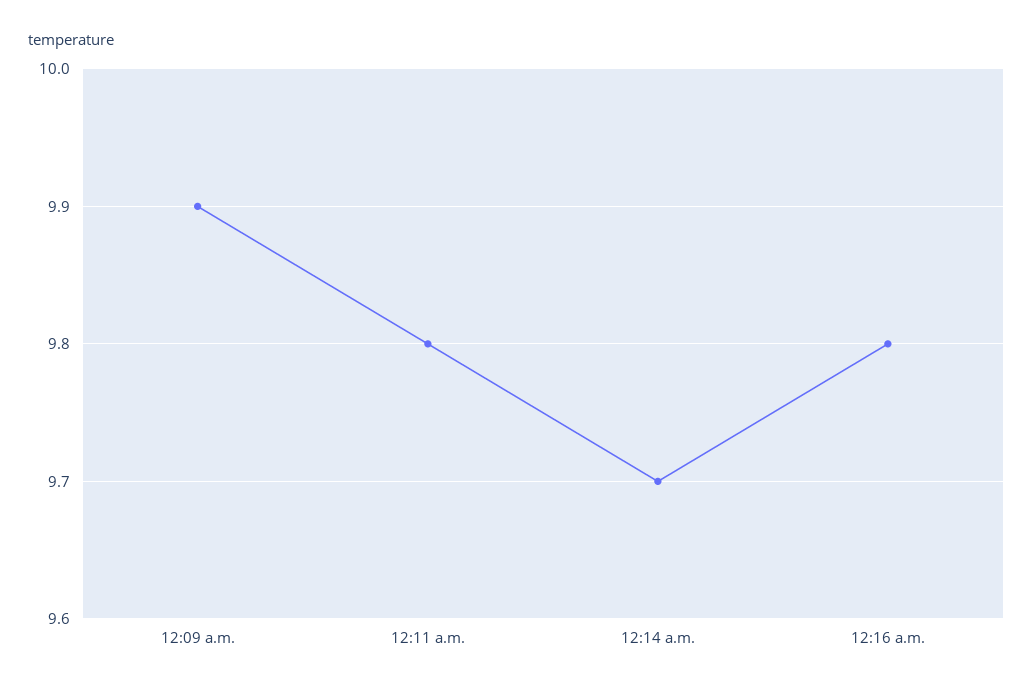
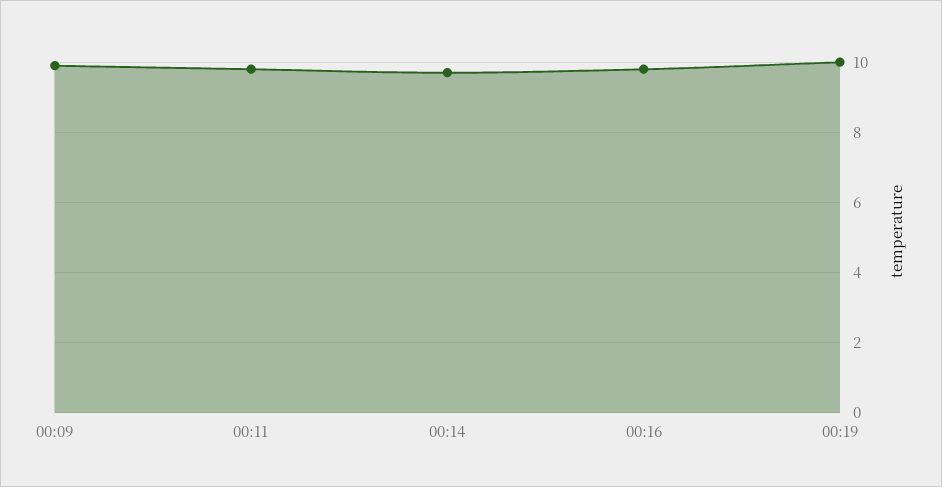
00:19: none -> 10

